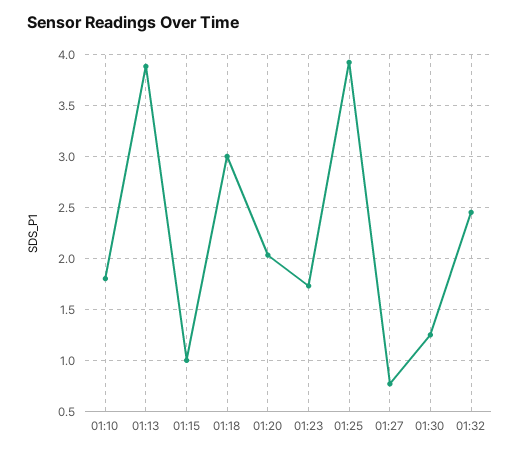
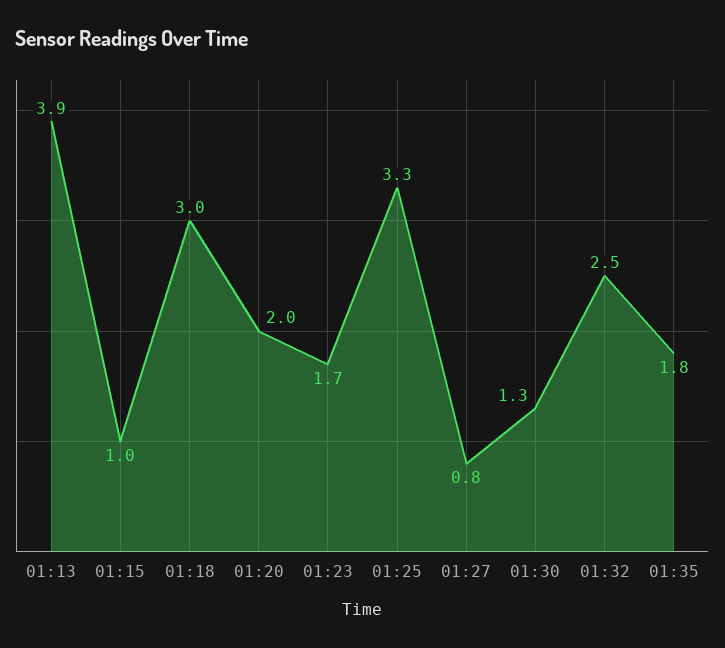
01:10: 1.8 -> none
01:25: 3.9 -> 3.3
01:35: none -> 1.8

